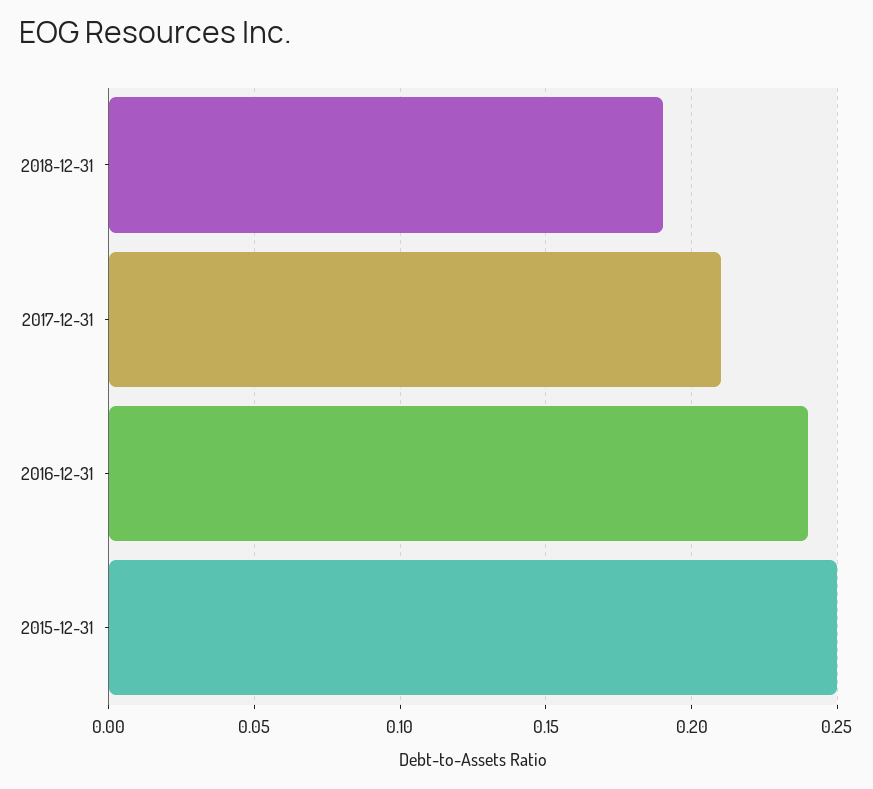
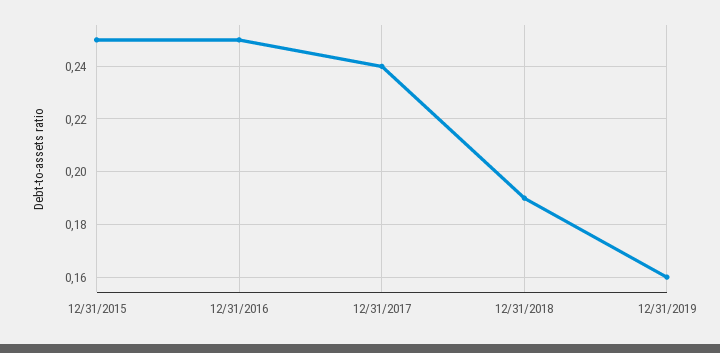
2017-12-31: 0.21 -> 0.24
2016-12-31: 0.24 -> 0.25
12/31/2019: none -> 0.16

